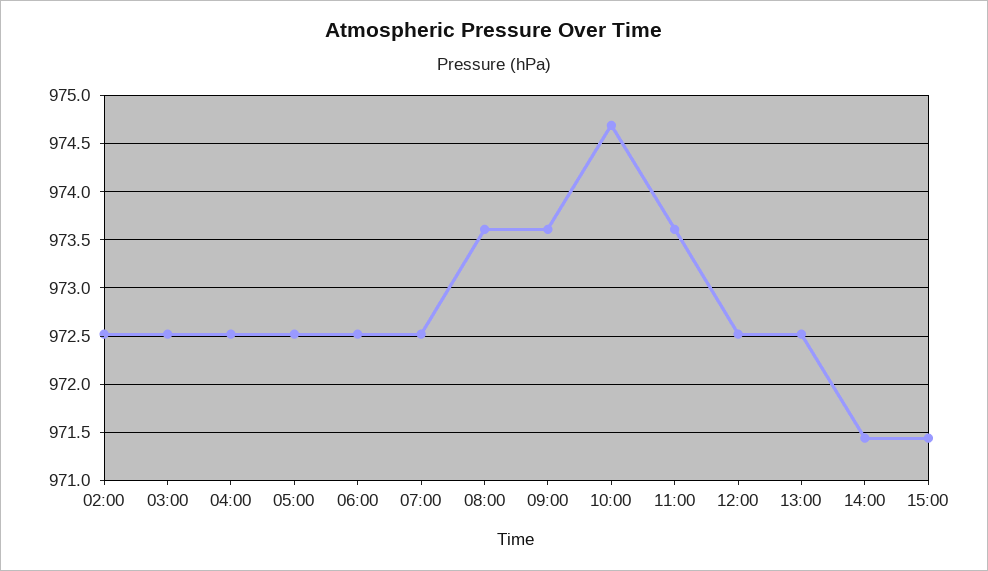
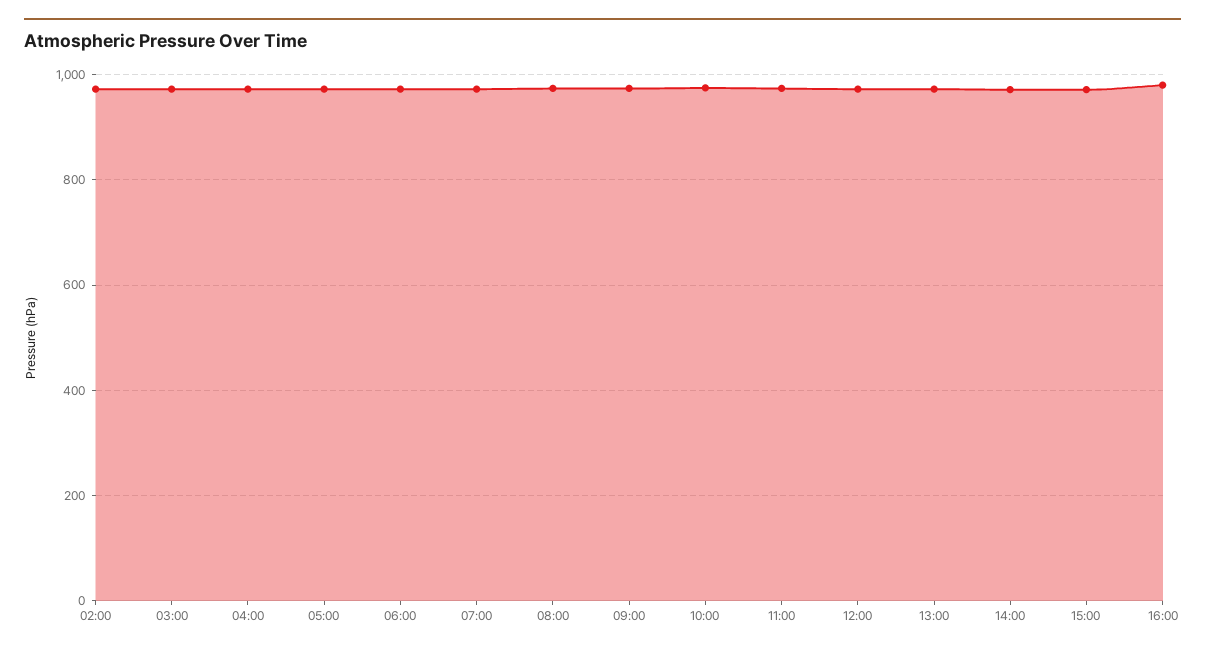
16:00: none -> 980

